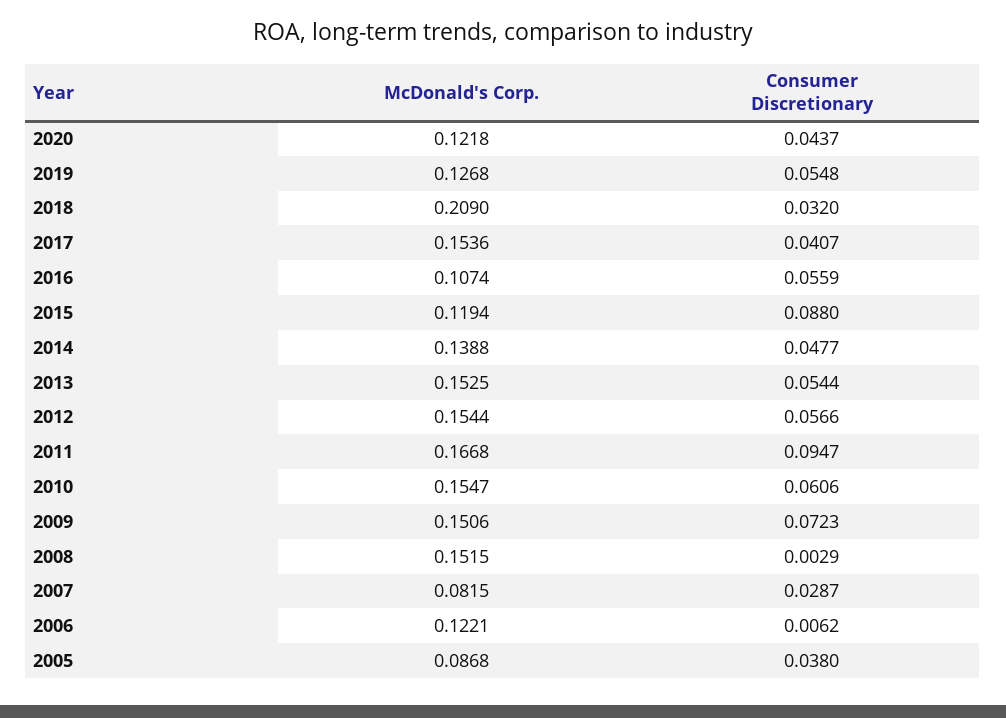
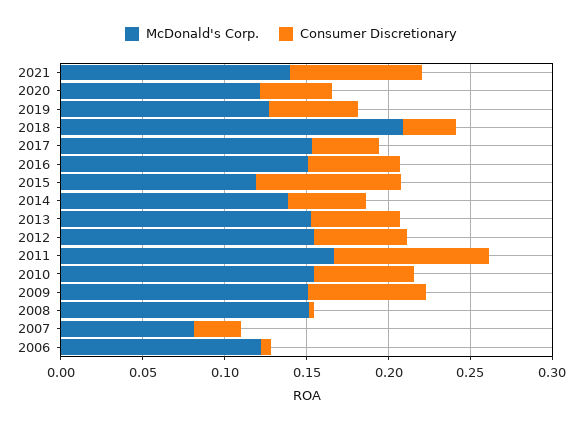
McDonald's Corp., 2016: 0.1074 -> 0.15
McDonald's Corp., 2005: 0.0868 -> none
Consumer Discretionary, 2005: 0.038 -> none
McDonald's Corp., 2021: none -> 0.14
Consumer Discretionary, 2021: none -> 0.08

